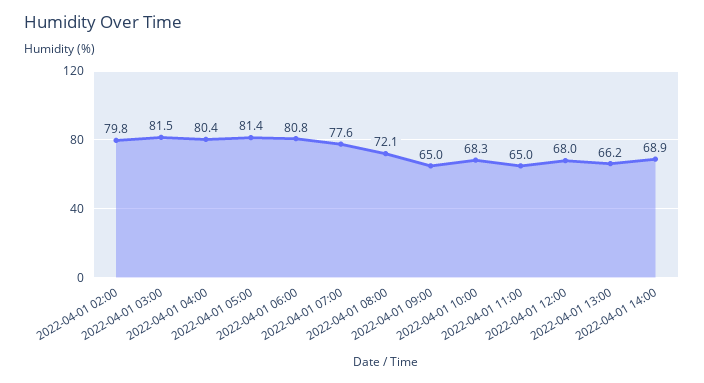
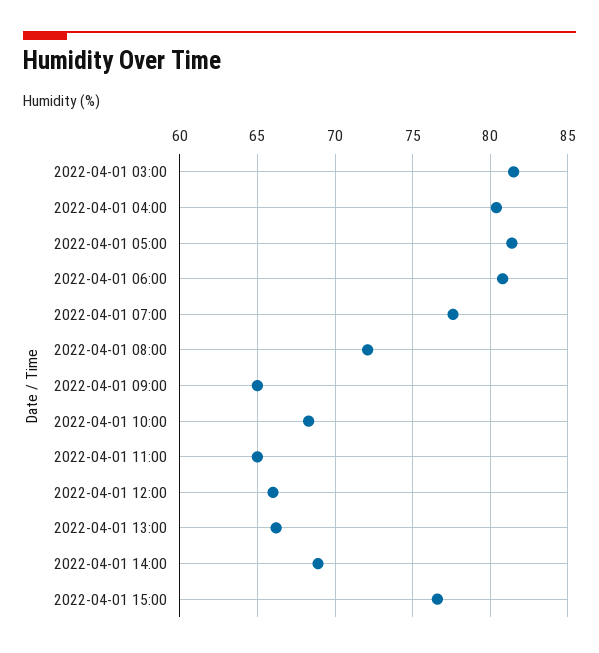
2022-04-01 02:00: 79.8 -> none
2022-04-01 12:00: 68 -> 66
2022-04-01 15:00: none -> 76.5

